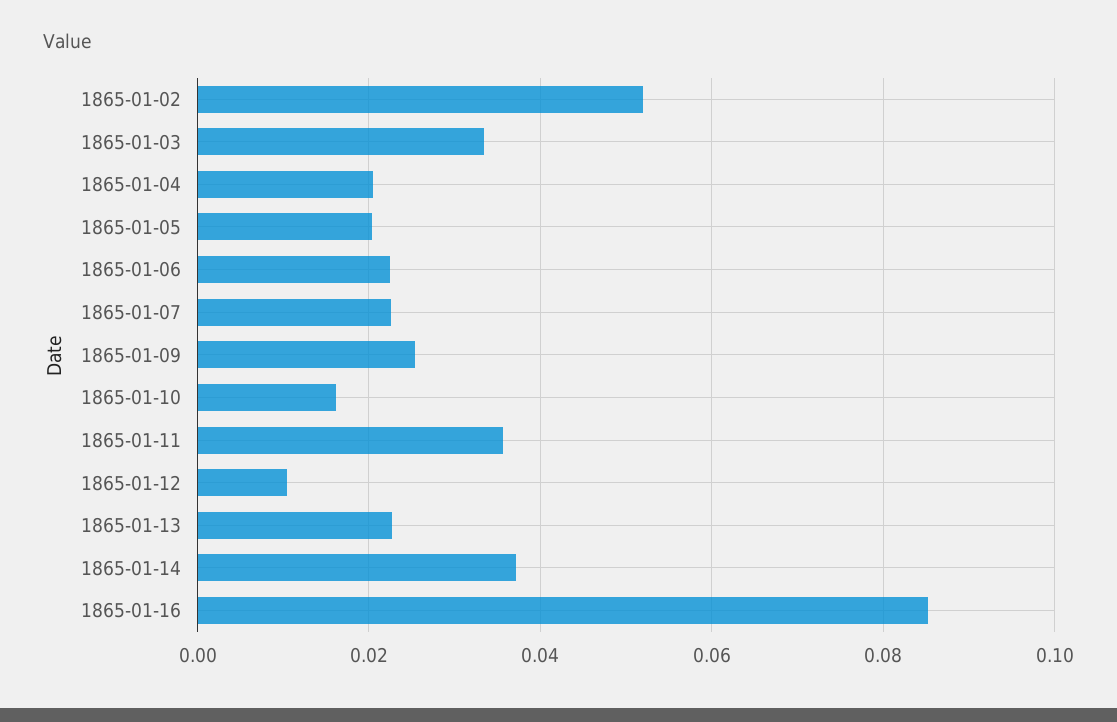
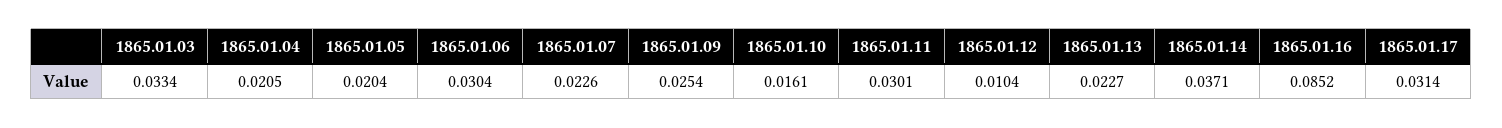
1865-01-02: 0.052 -> none
1865-01-06: 0.022 -> 0.0304
1865-01-11: 0.036 -> 0.0301
1865.01.17: none -> 0.0314

